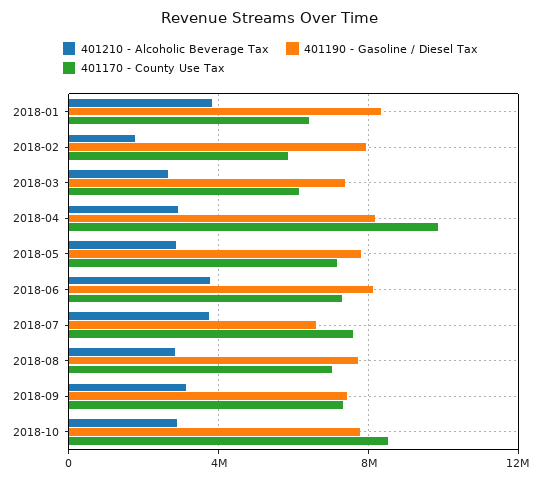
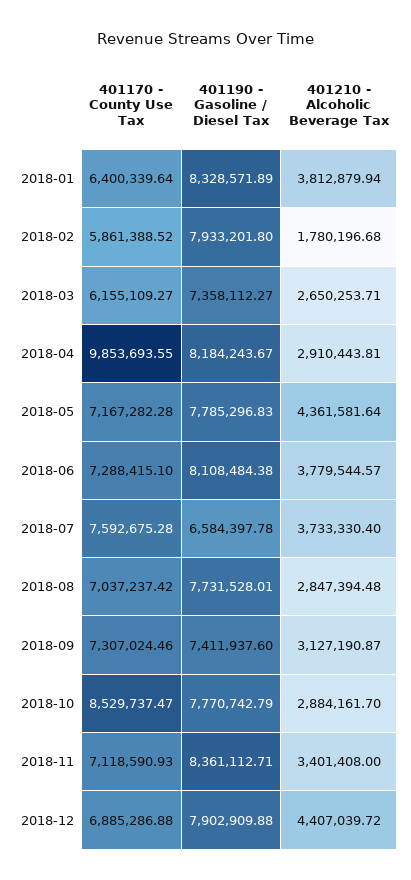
401210 - Alcoholic Beverage Tax, 2018-05: 3000000 -> 4361581.64
401170 - County Use Tax, 2018-11: none -> 7118590.93
401190 - Gasoline / Diesel Tax, 2018-11: none -> 8361112.71
401210 - Alcoholic Beverage Tax, 2018-11: none -> 3401408
401170 - County Use Tax, 2018-12: none -> 6885286.88
401190 - Gasoline / Diesel Tax, 2018-12: none -> 7902909.88
401210 - Alcoholic Beverage Tax, 2018-12: none -> 4407039.72

